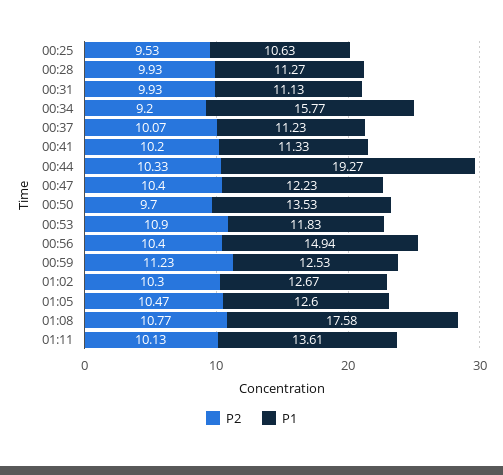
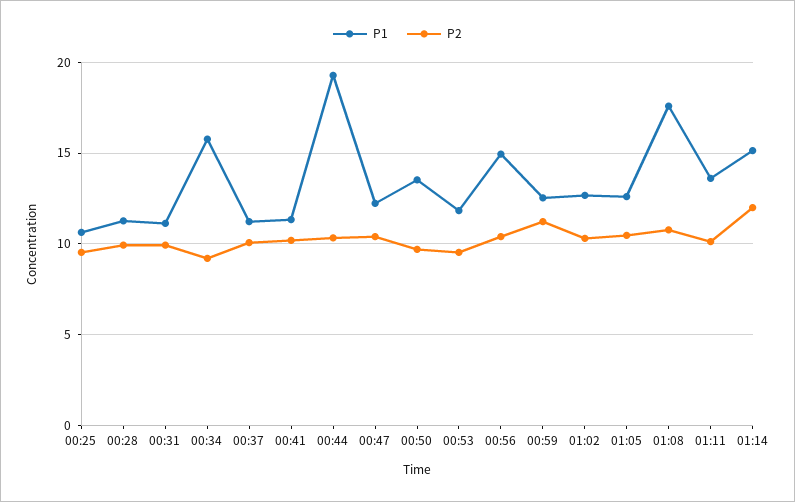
P2, 00:53: 10.9 -> 9.5
P1, 01:14: none -> 15
P2, 01:14: none -> 12

